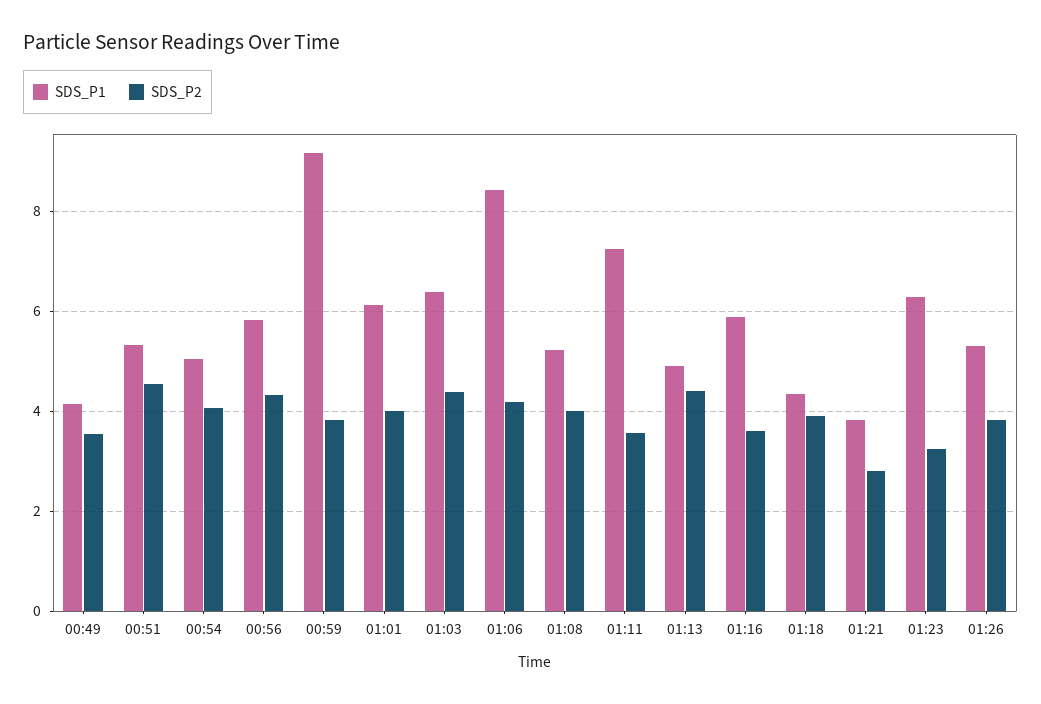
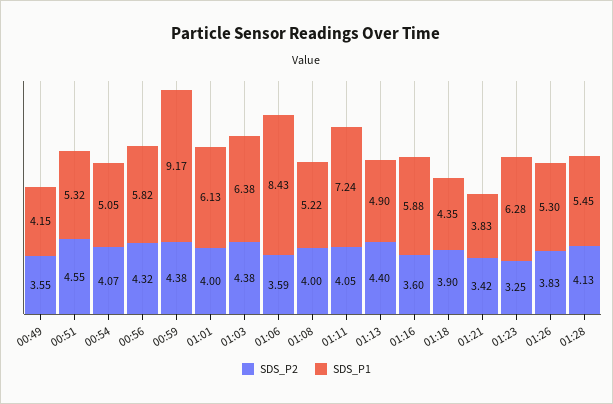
SDS_P2, 00:59: 3.8 -> 4.38
SDS_P2, 01:06: 4.2 -> 3.59
SDS_P2, 01:11: 3.6 -> 4.05
SDS_P2, 01:21: 2.8 -> 3.42
SDS_P2, 01:28: none -> 4.13
SDS_P1, 01:28: none -> 5.45

